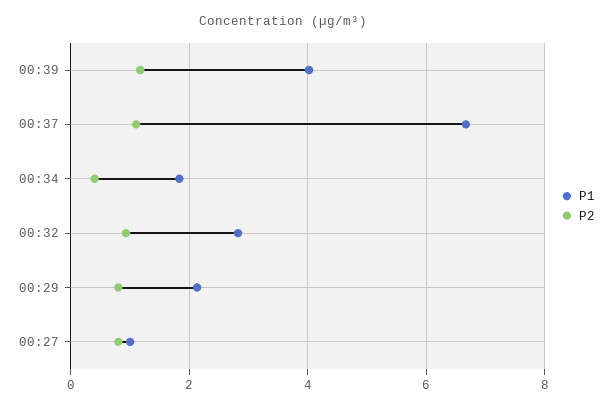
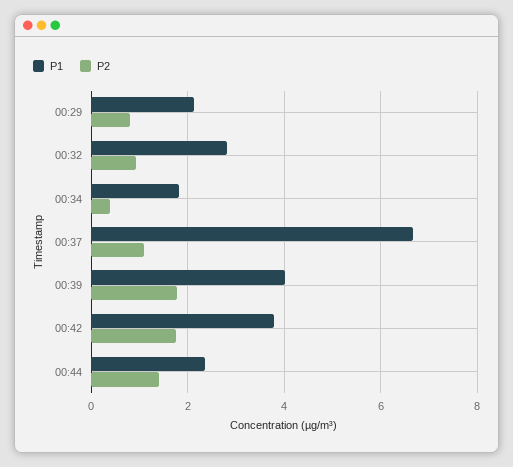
P2, 00:39: 1.2 -> 1.8
P1, 00:27: 1 -> none
P2, 00:27: 0.8 -> none
P1, 00:42: none -> 3.8
P2, 00:42: none -> 1.8
P1, 00:44: none -> 2.4
P2, 00:44: none -> 1.4

